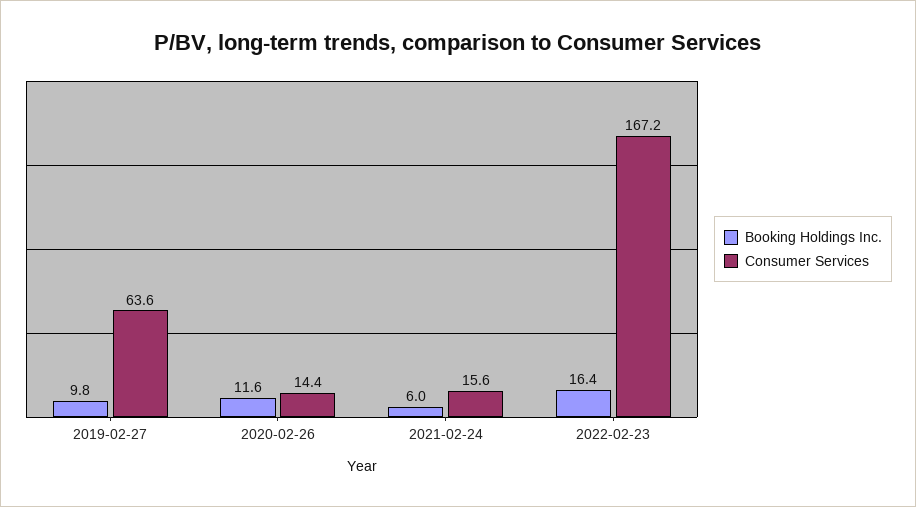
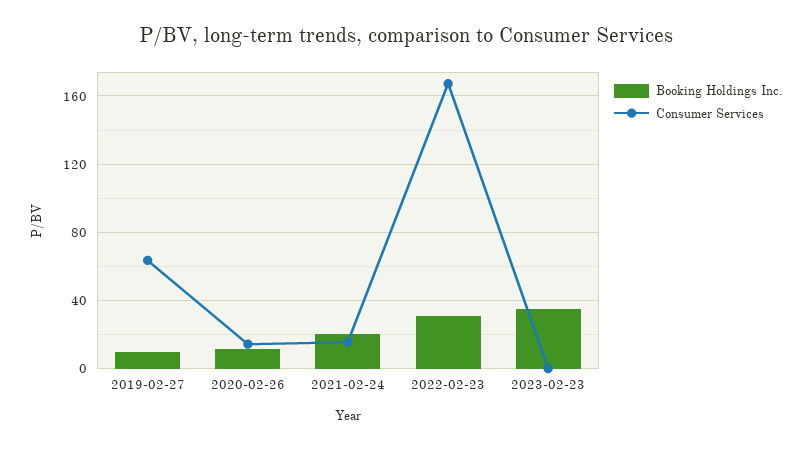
Booking Holdings Inc., 2021-02-24: 6 -> 20
Booking Holdings Inc., 2022-02-23: 16.4 -> 30
Booking Holdings Inc., 2023-02-23: none -> 35
Consumer Services, 2023-02-23: none -> 0

